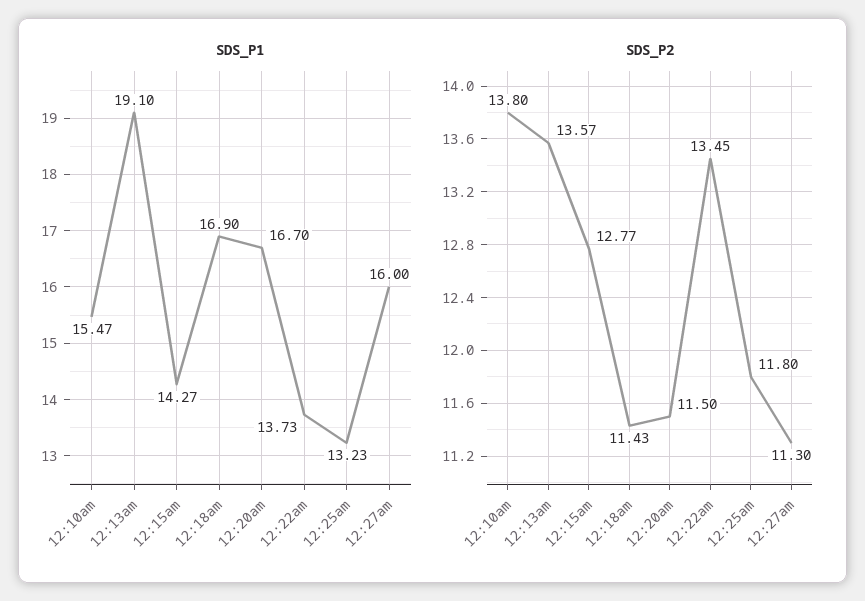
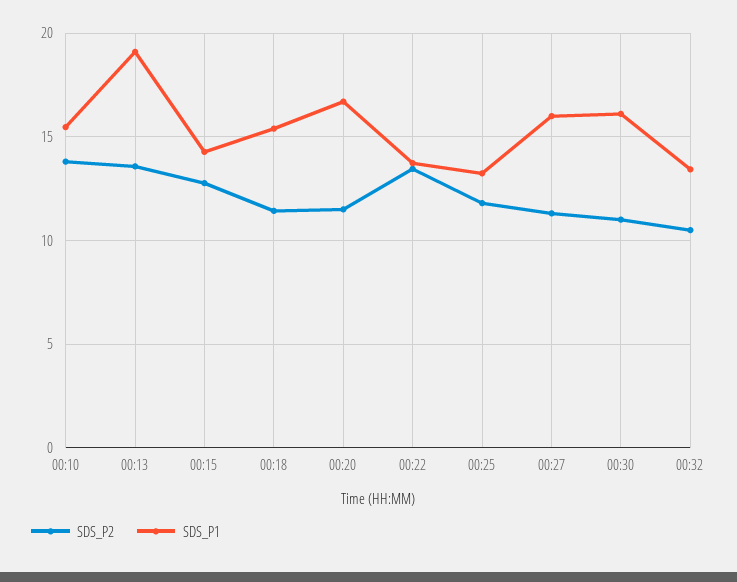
SDS_P1, 12:18am: 16.9 -> 15.5
SDS_P2, 00:30: none -> 11
SDS_P1, 00:30: none -> 16
SDS_P2, 00:32: none -> 10.5
SDS_P1, 00:32: none -> 13.5

